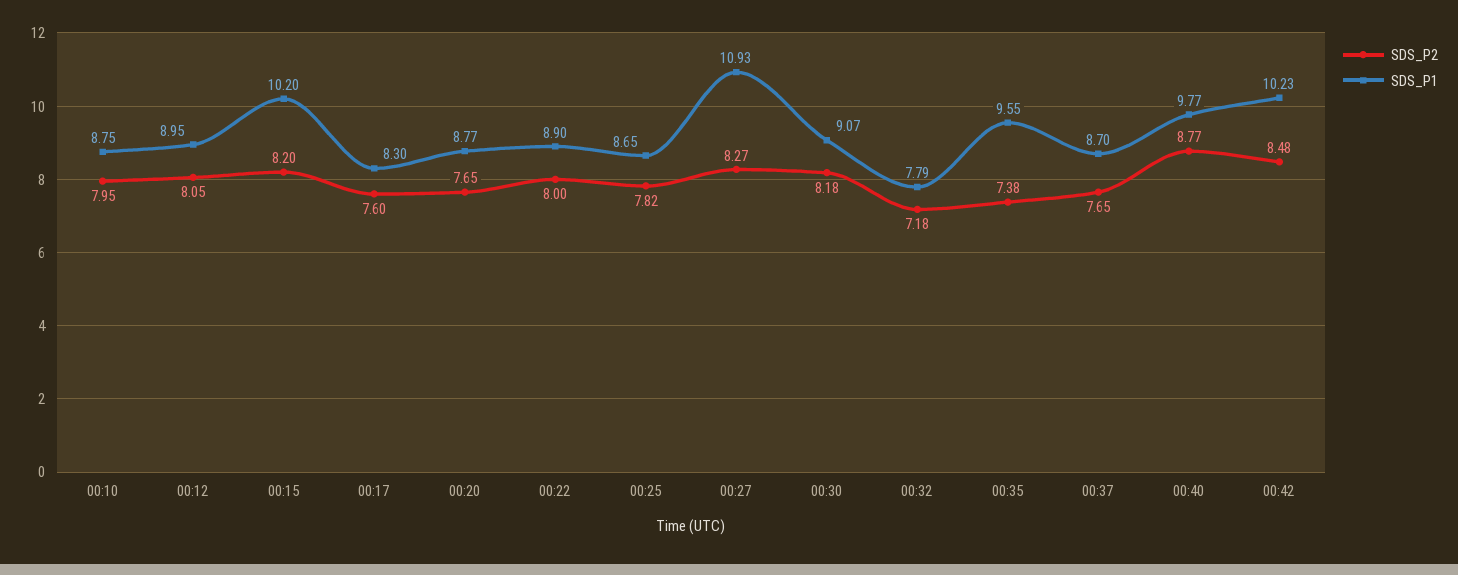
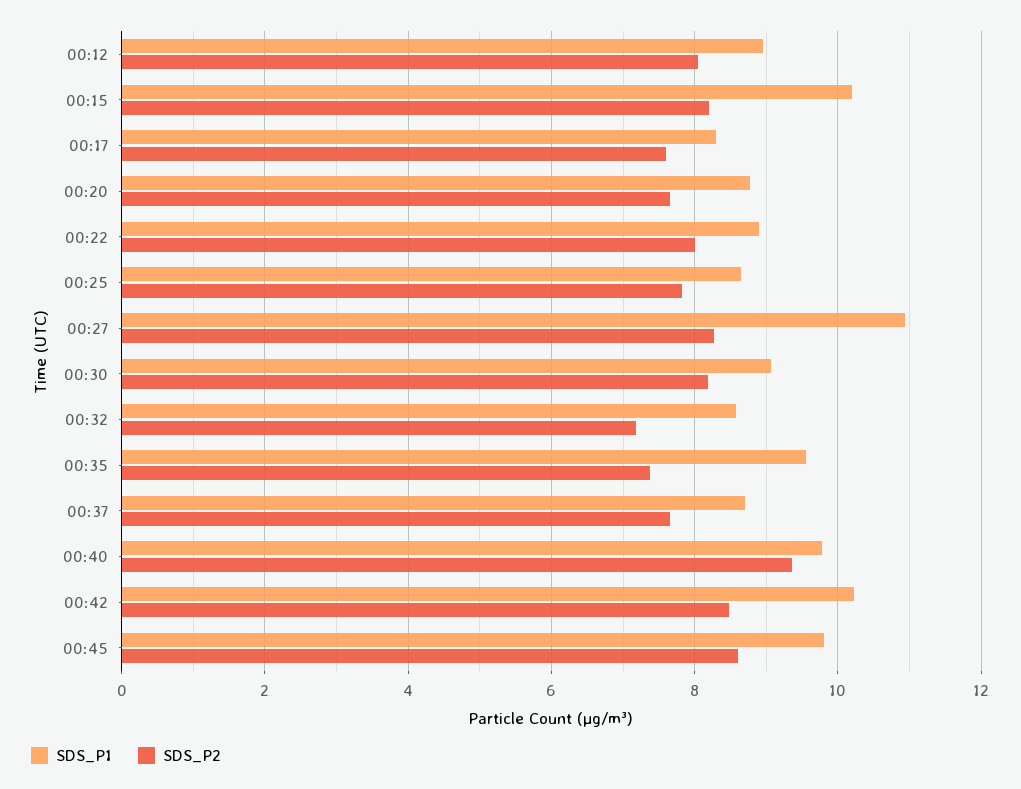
SDS_P2, 00:10: 7.95 -> none
SDS_P1, 00:10: 8.75 -> none
SDS_P1, 00:32: 7.79 -> 8.6
SDS_P2, 00:40: 8.77 -> 9.4
SDS_P1, 00:45: none -> 9.8
SDS_P2, 00:45: none -> 8.6

